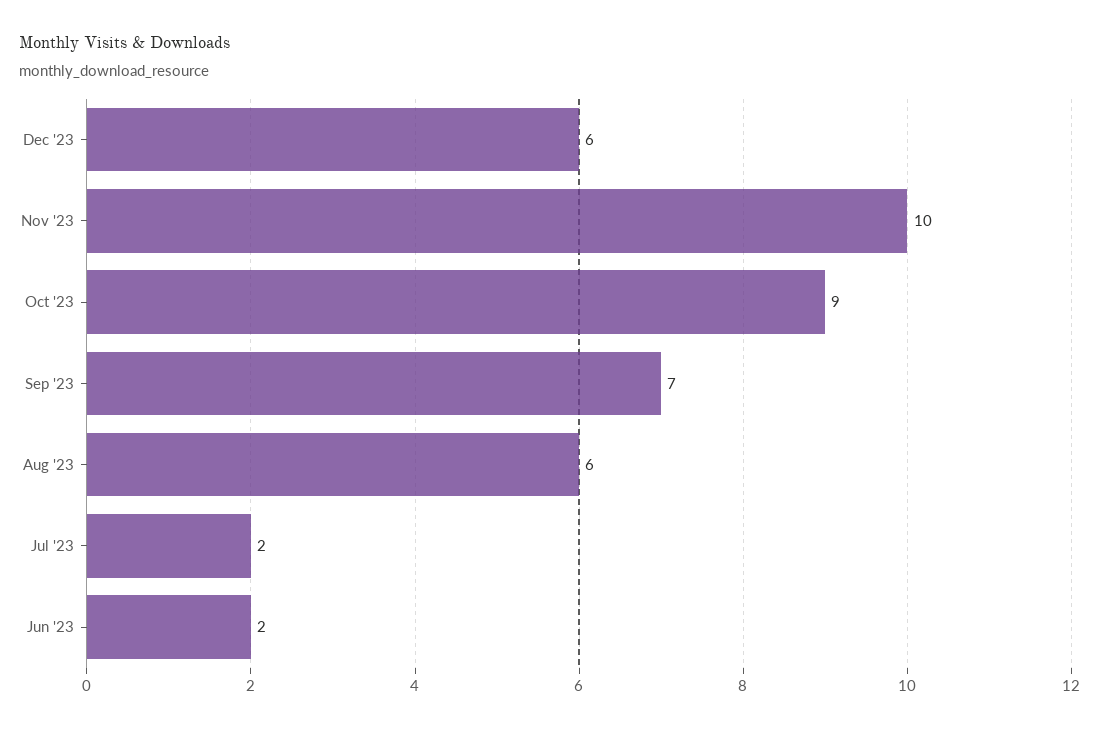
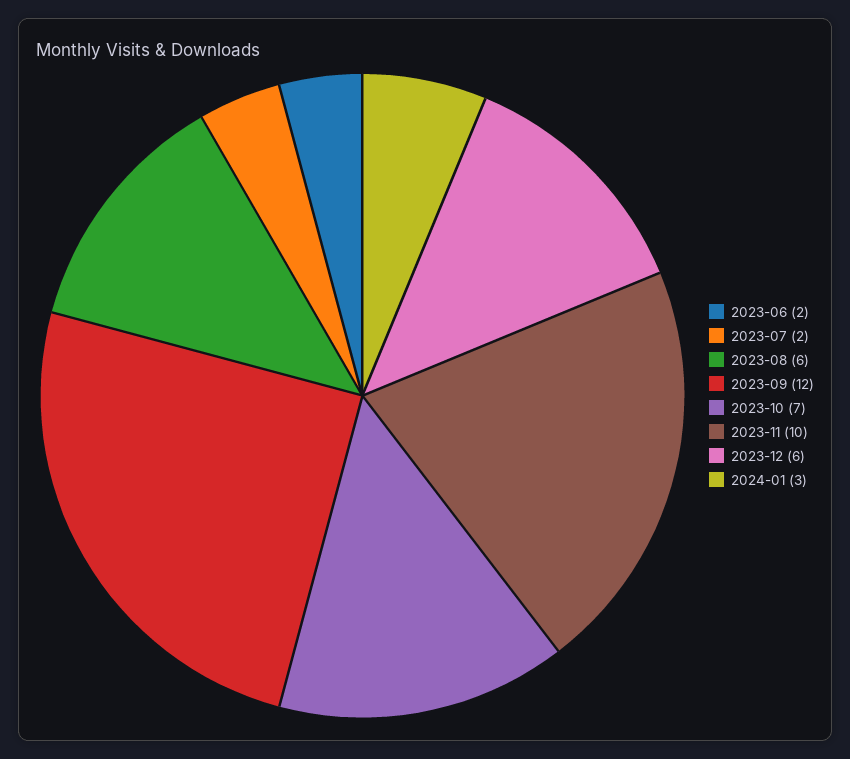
Oct '23: 9 -> 7
Sep '23: 7 -> 12
2024-01: none -> 3

